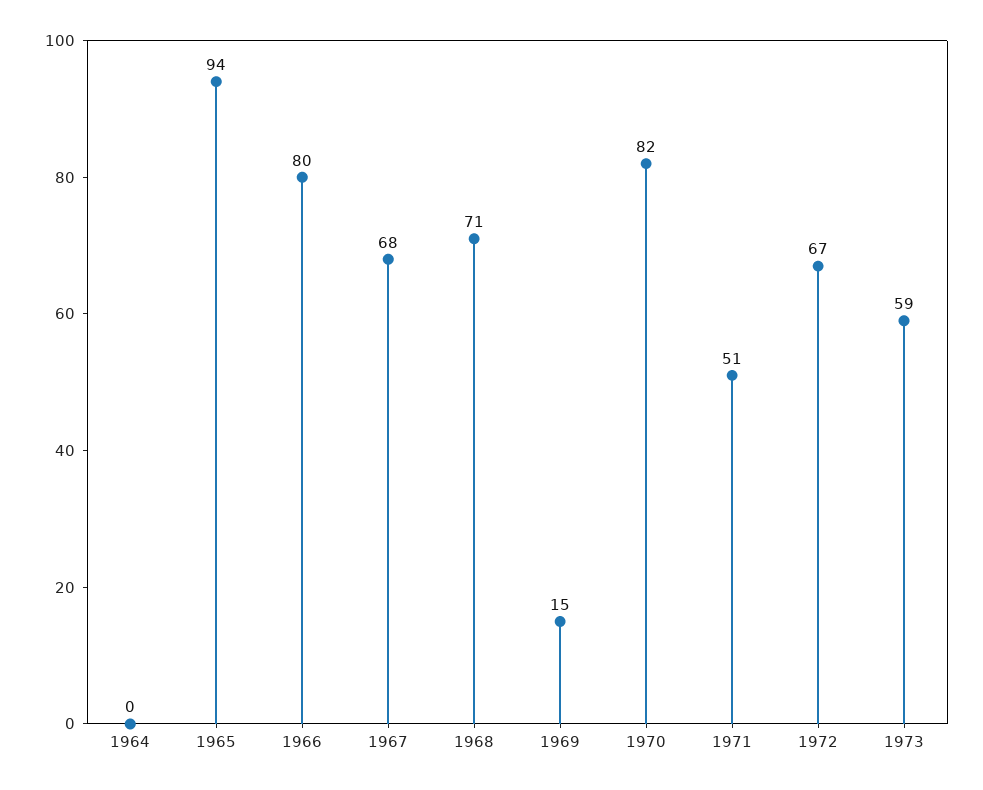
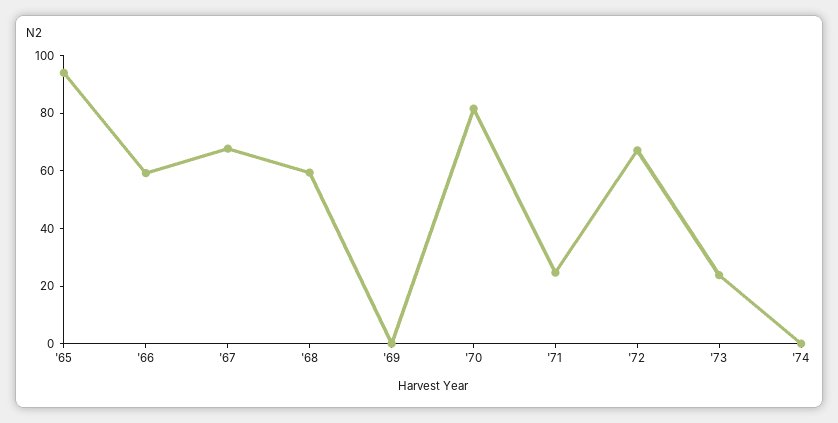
1964: 0 -> none
1966: 80 -> 60
1968: 71 -> 60
1969: 15 -> 0
1971: 51 -> 25
1973: 59 -> 25
'74: none -> 0

